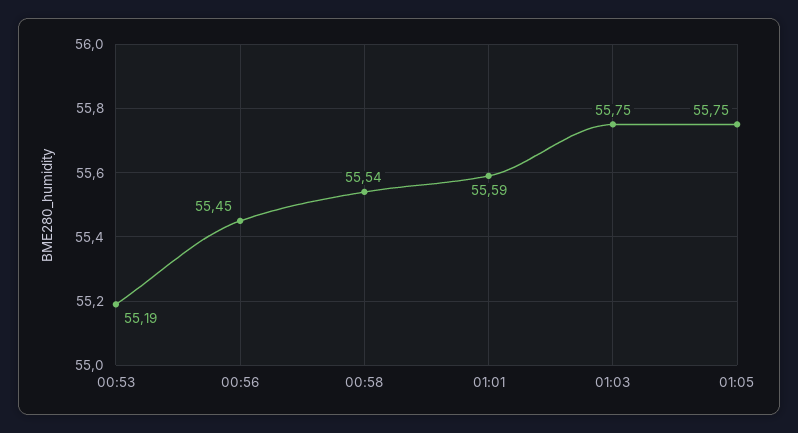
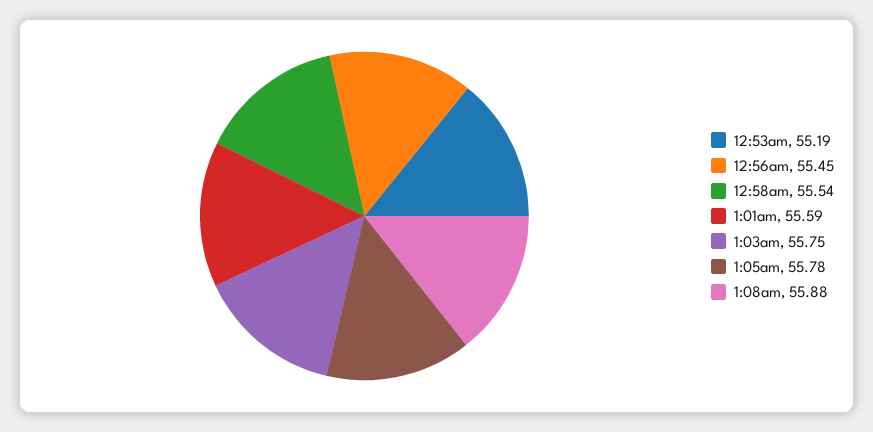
01:05: 55.75 -> 55.78
1:08am: none -> 55.88

